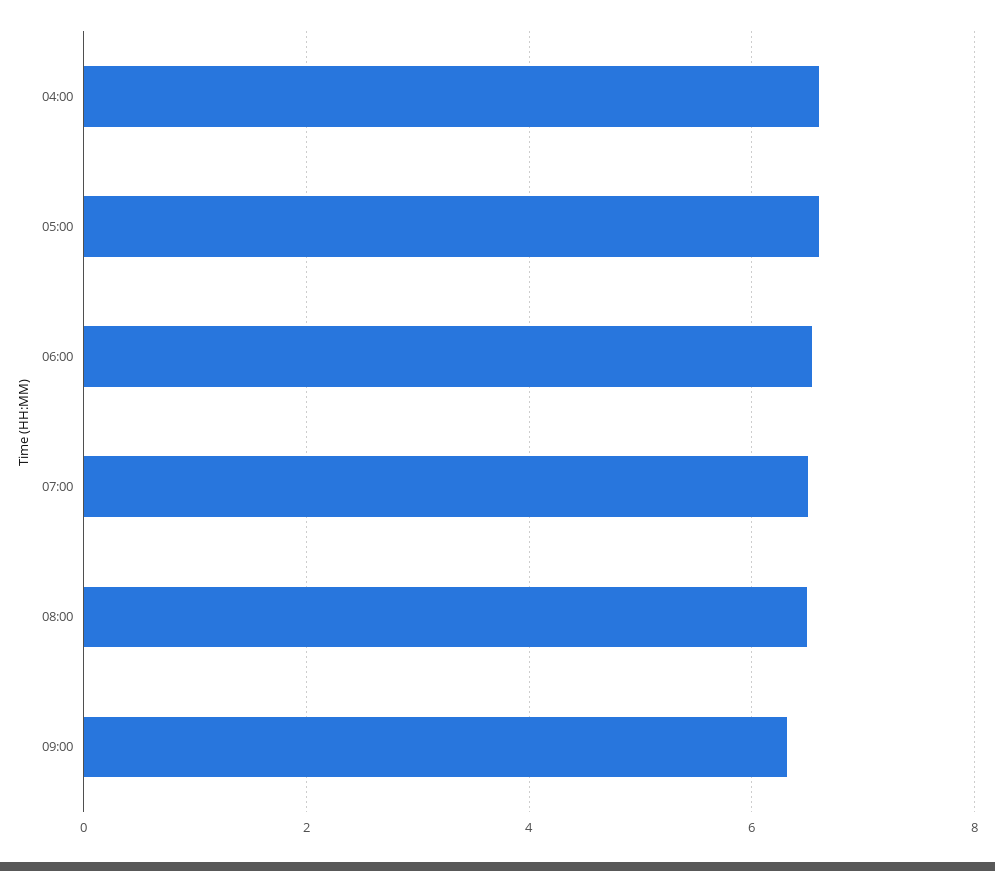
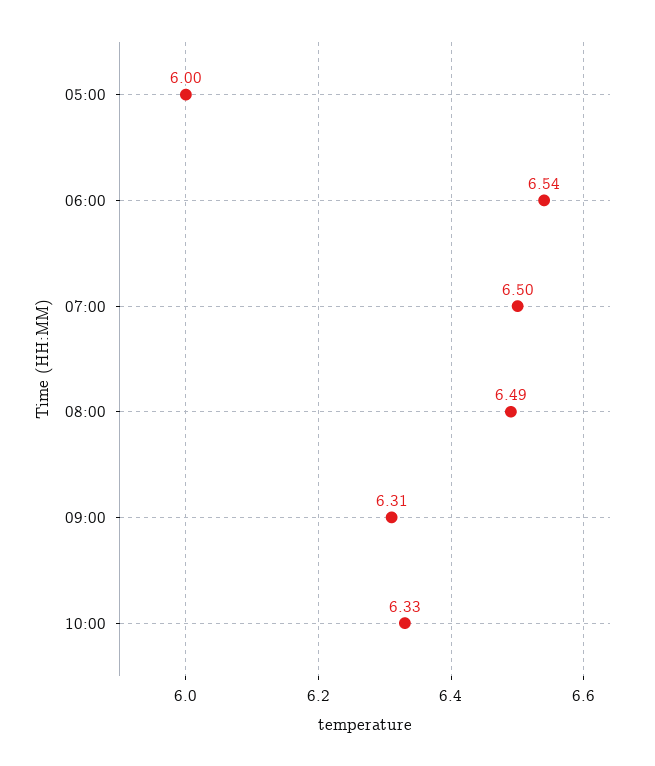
04:00: 6.6 -> none
05:00: 6.6 -> 6
10:00: none -> 6.33

